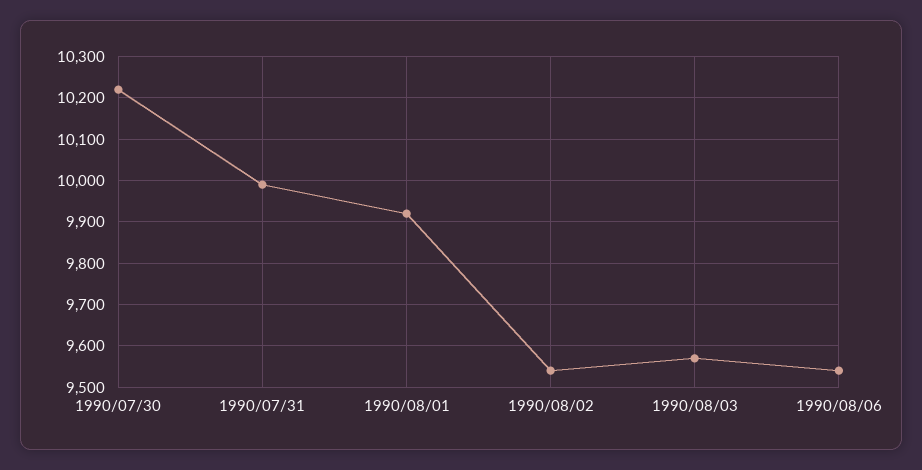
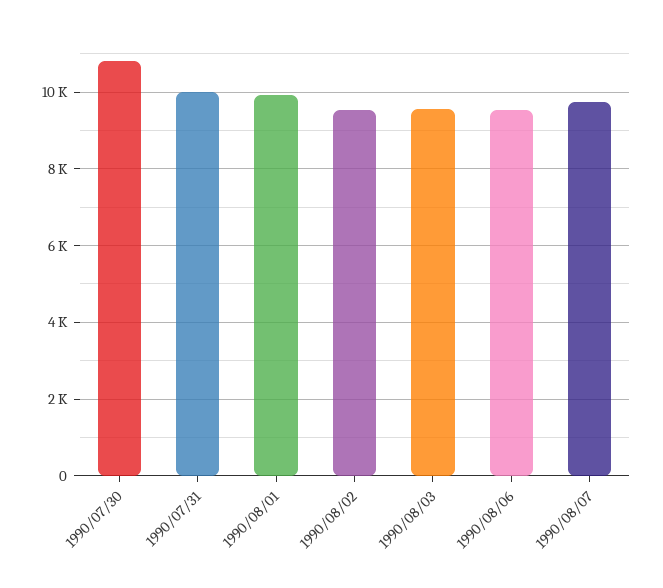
1990/07/30: 10220 -> 10800
1990/08/07: none -> 9800

